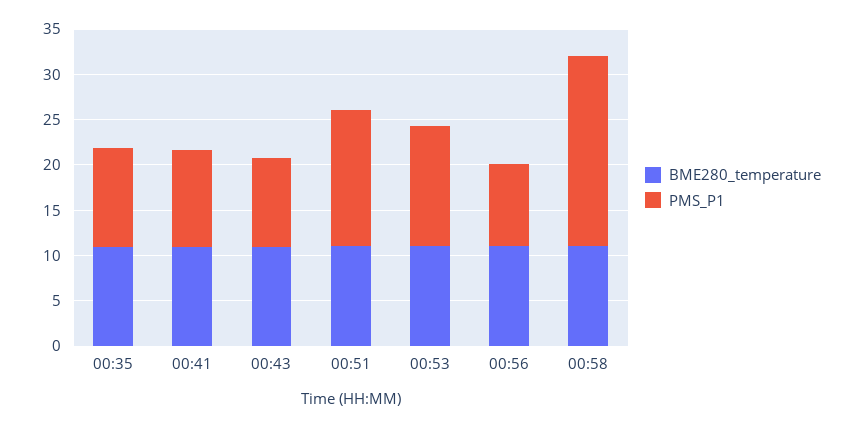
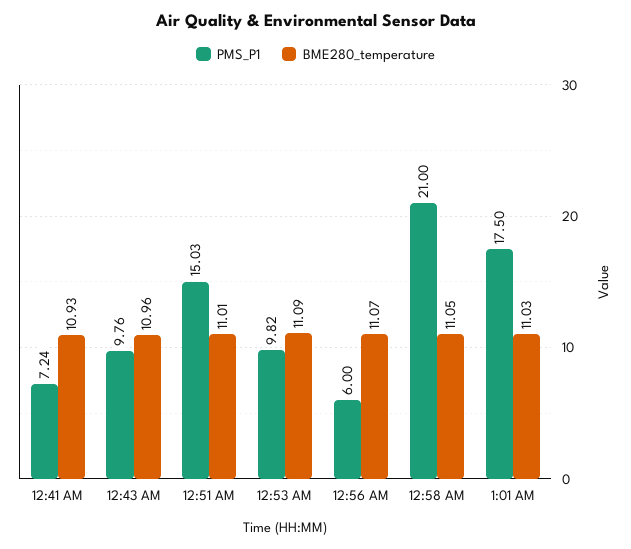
BME280_temperature, 00:35: 11 -> none
PMS_P1, 00:35: 11 -> none
PMS_P1, 00:41: 11 -> 7.24
PMS_P1, 00:53: 13 -> 9.82
PMS_P1, 00:56: 9 -> 6
PMS_P1, 1:01 AM: none -> 17.5
BME280_temperature, 1:01 AM: none -> 11.03

